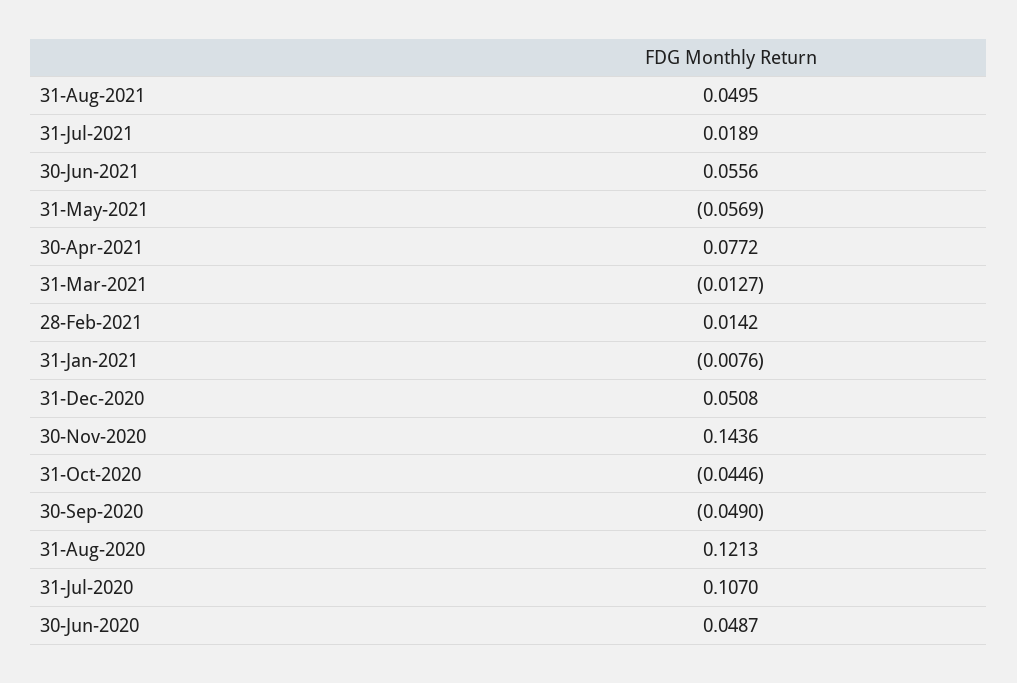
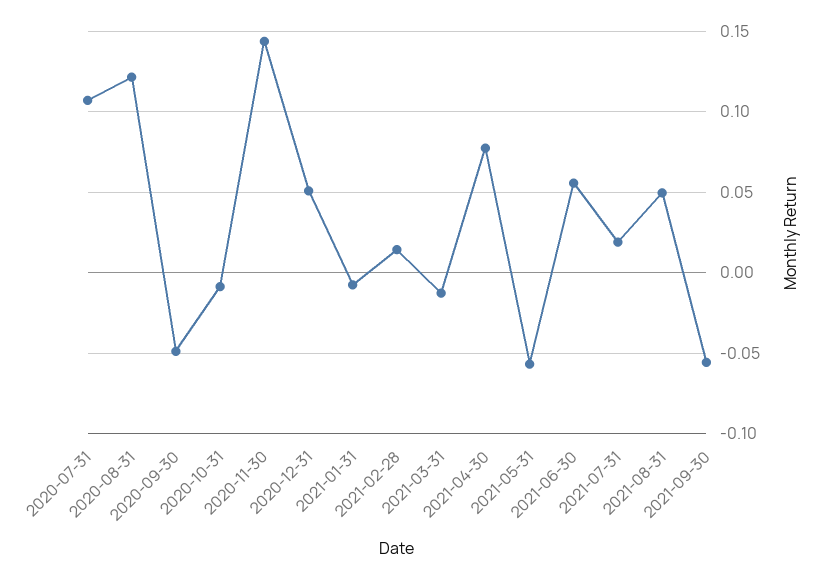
31-Oct-2020: -0.0446 -> -0.01
30-Jun-2020: 0.0487 -> none
2021-09-30: none -> -0.055

